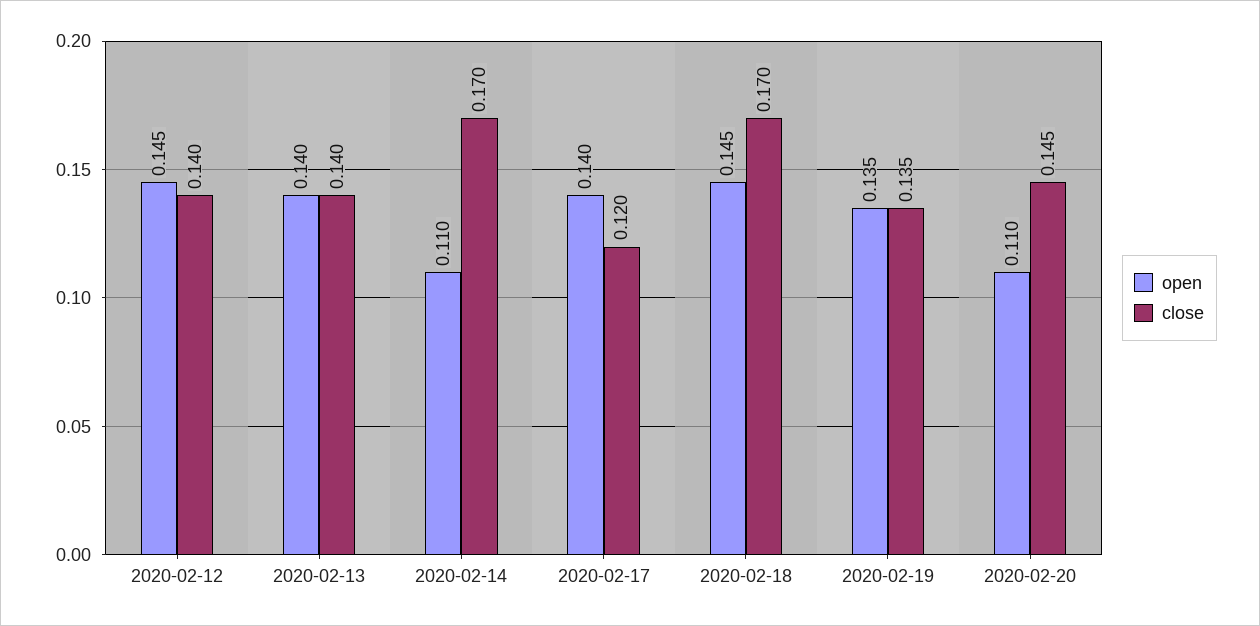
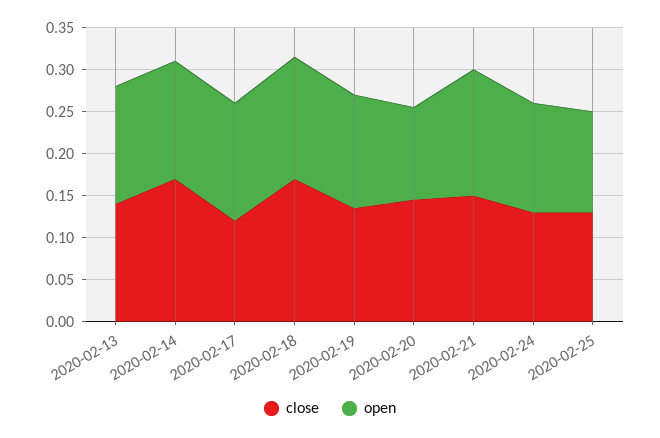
open, 2020-02-12: 0.145 -> none
close, 2020-02-12: 0.14 -> none
open, 2020-02-14: 0.11 -> 0.14
close, 2020-02-21: none -> 0.15
open, 2020-02-21: none -> 0.15
close, 2020-02-24: none -> 0.13
open, 2020-02-24: none -> 0.13
close, 2020-02-25: none -> 0.13
open, 2020-02-25: none -> 0.12

